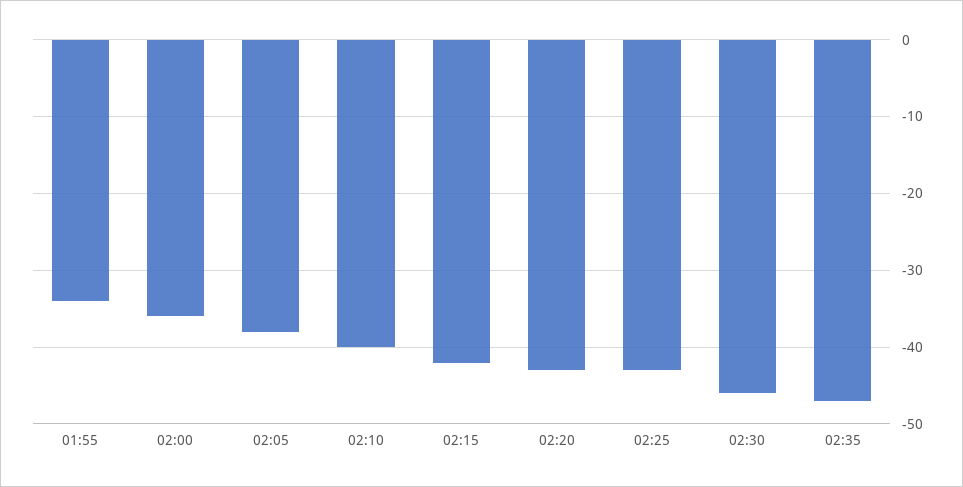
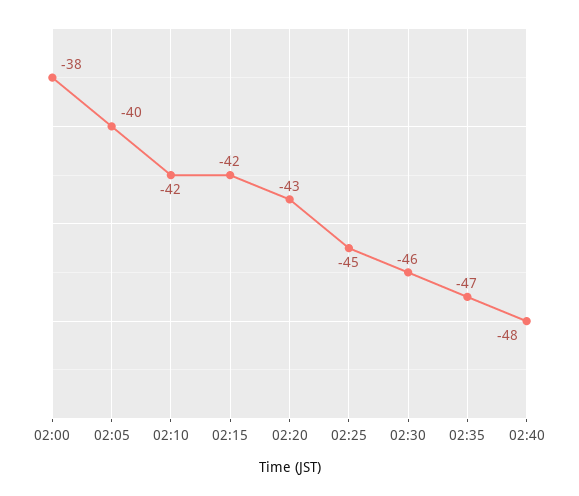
01:55: -34 -> none
02:00: -36 -> -38
02:05: -38 -> -40
02:10: -40 -> -42
02:25: -43 -> -45
02:40: none -> -48

